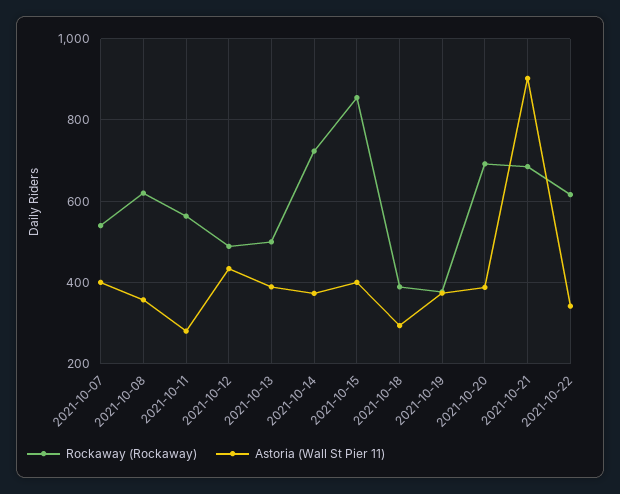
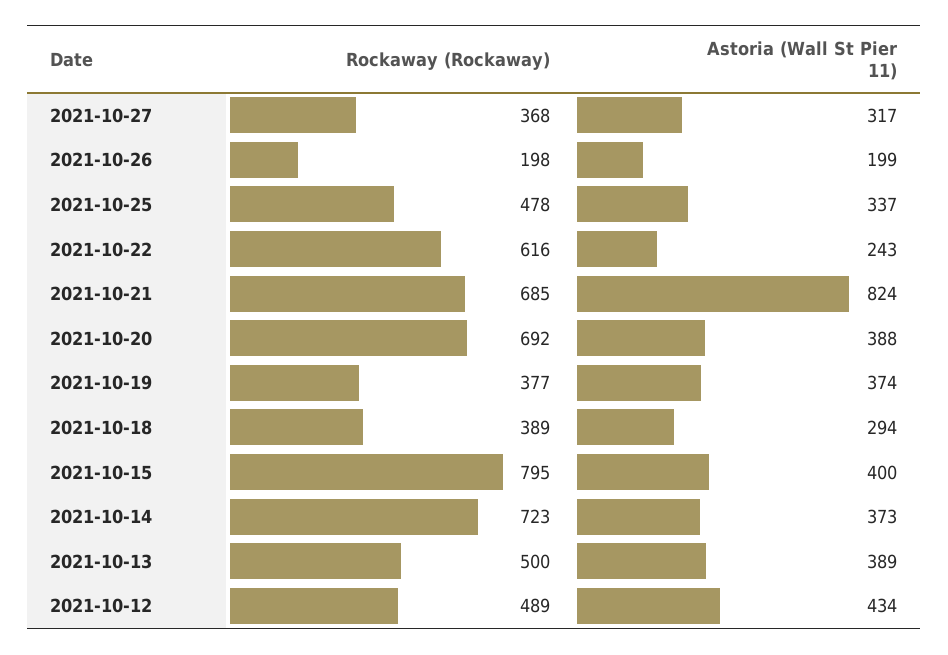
Rockaway (Rockaway), 2021-10-07: 540 -> none
Astoria (Wall St Pier 11), 2021-10-07: 400 -> none
Rockaway (Rockaway), 2021-10-08: 620 -> none
Astoria (Wall St Pier 11), 2021-10-08: 360 -> none
Rockaway (Rockaway), 2021-10-11: 560 -> none
Astoria (Wall St Pier 11), 2021-10-11: 280 -> none
Rockaway (Rockaway), 2021-10-15: 860 -> 795
Astoria (Wall St Pier 11), 2021-10-21: 900 -> 824
Astoria (Wall St Pier 11), 2021-10-22: 340 -> 243
Rockaway (Rockaway), 2021-10-27: none -> 368
Astoria (Wall St Pier 11), 2021-10-27: none -> 317
Rockaway (Rockaway), 2021-10-26: none -> 198
Astoria (Wall St Pier 11), 2021-10-26: none -> 199
Rockaway (Rockaway), 2021-10-25: none -> 478
Astoria (Wall St Pier 11), 2021-10-25: none -> 337

